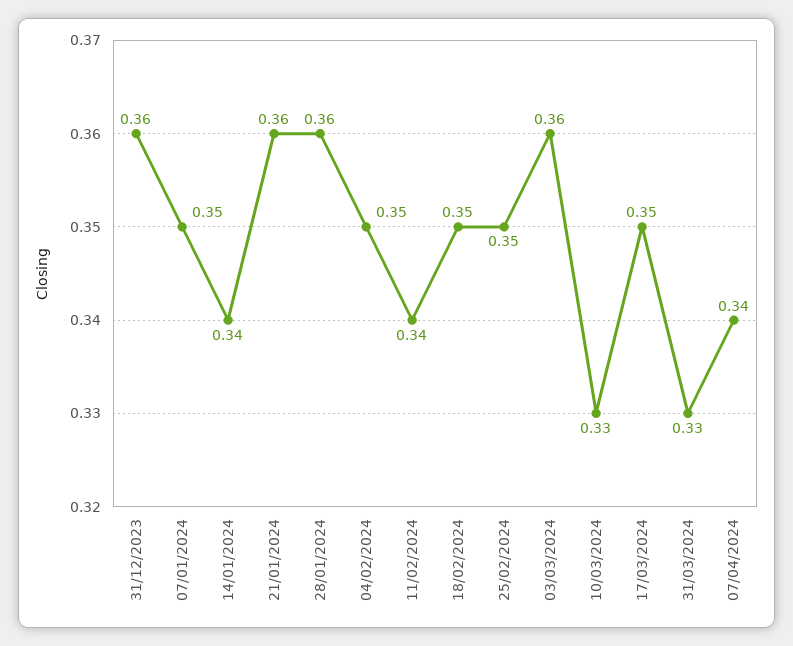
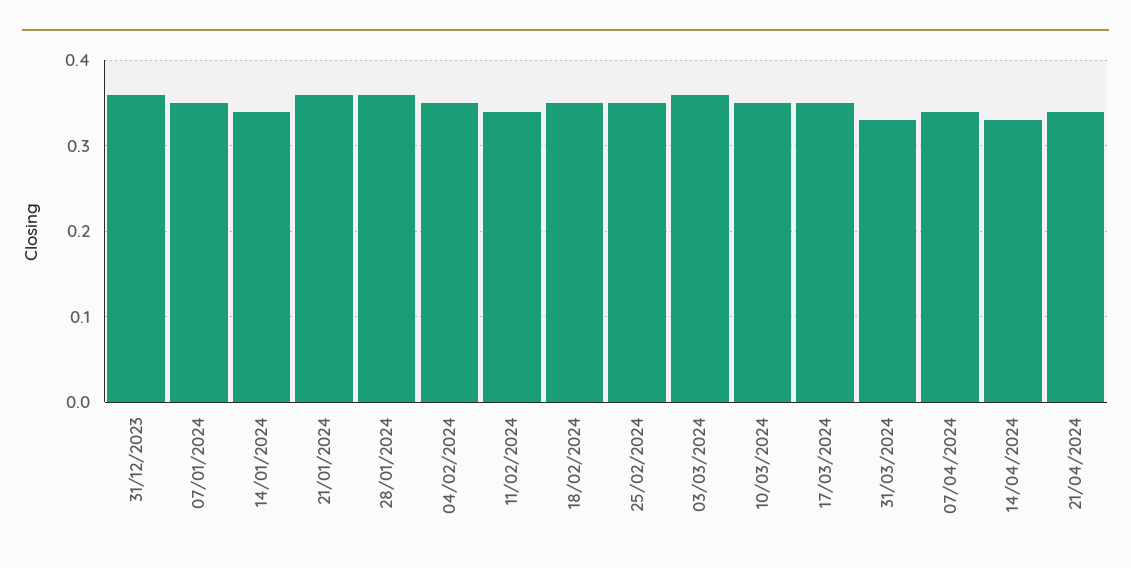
10/03/2024: 0.33 -> 0.35
14/04/2024: none -> 0.33
21/04/2024: none -> 0.34

